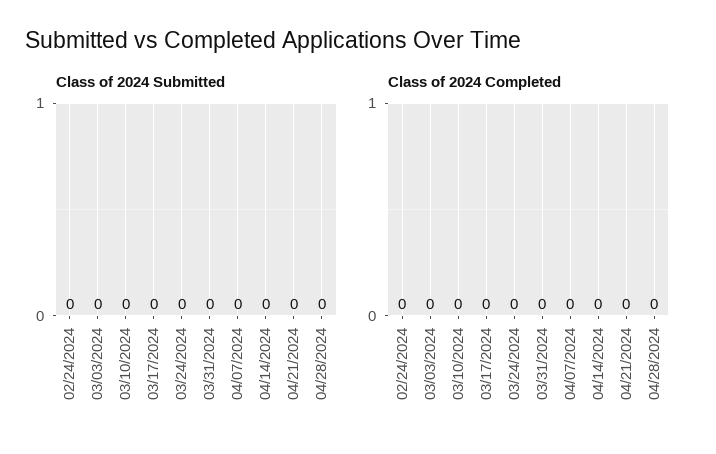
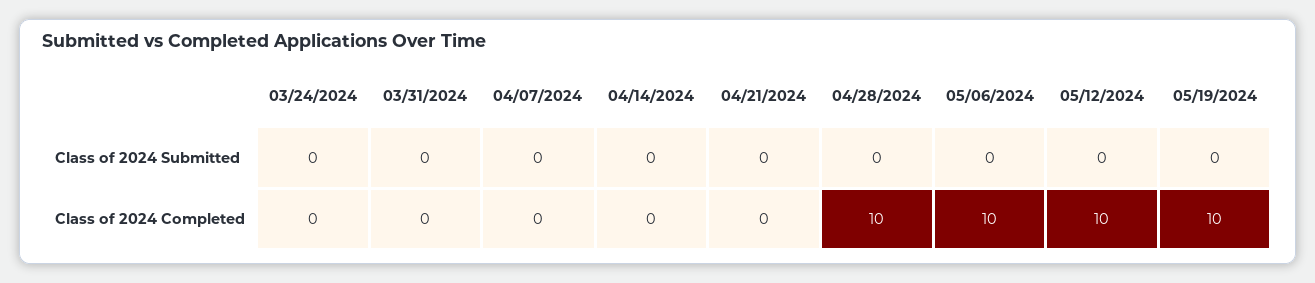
Class of 2024 Submitted, 02/24/2024: 0 -> none
Class of 2024 Submitted, 03/03/2024: 0 -> none
Class of 2024 Submitted, 03/10/2024: 0 -> none
Class of 2024 Submitted, 03/17/2024: 0 -> none
Class of 2024 Completed, 02/24/2024: 0 -> none
Class of 2024 Completed, 03/03/2024: 0 -> none
Class of 2024 Completed, 03/10/2024: 0 -> none
Class of 2024 Completed, 03/17/2024: 0 -> none
Class of 2024 Completed, 04/28/2024: 0 -> 10
Class of 2024 Submitted, 05/06/2024: none -> 0
Class of 2024 Submitted, 05/12/2024: none -> 0
Class of 2024 Submitted, 05/19/2024: none -> 0
Class of 2024 Completed, 05/06/2024: none -> 10
Class of 2024 Completed, 05/12/2024: none -> 10
Class of 2024 Completed, 05/19/2024: none -> 10

